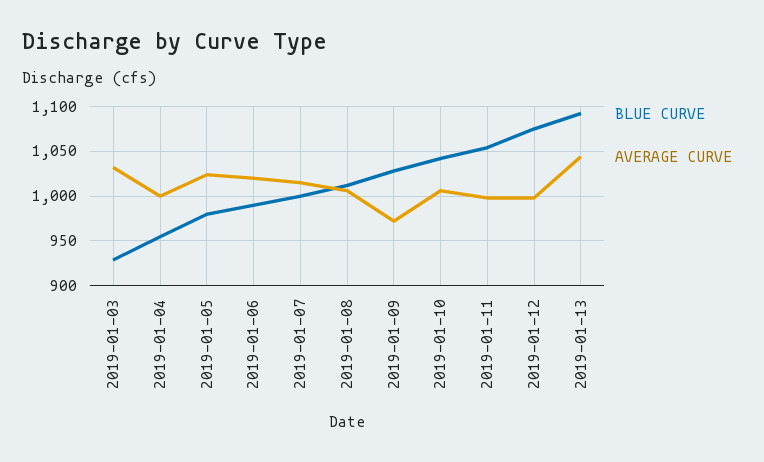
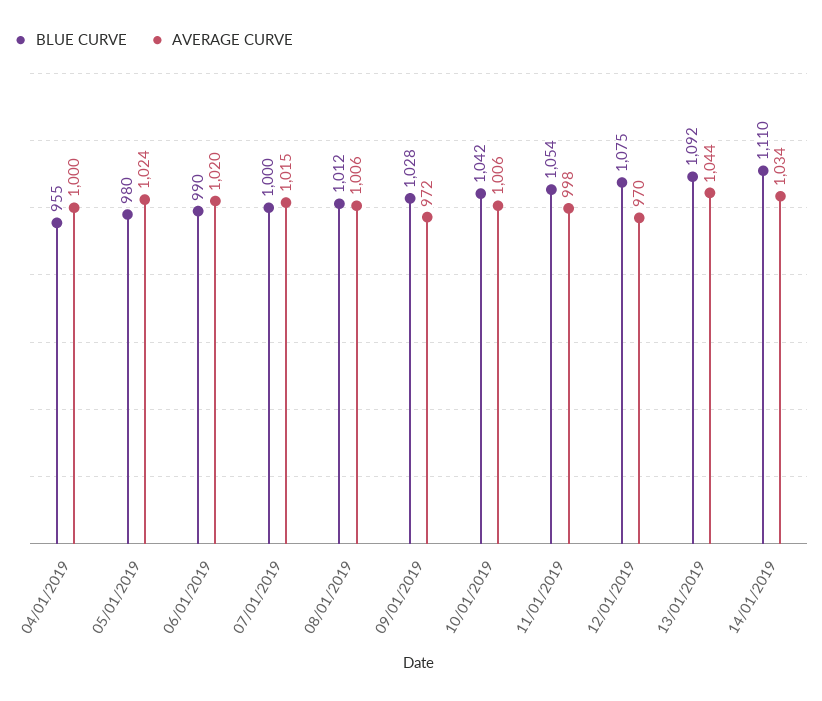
BLUE CURVE, 2019-01-03: 930 -> none
AVERAGE CURVE, 2019-01-03: 1030 -> none
AVERAGE CURVE, 2019-01-12: 1000 -> 970
BLUE CURVE, 14/01/2019: none -> 1110
AVERAGE CURVE, 14/01/2019: none -> 1034

